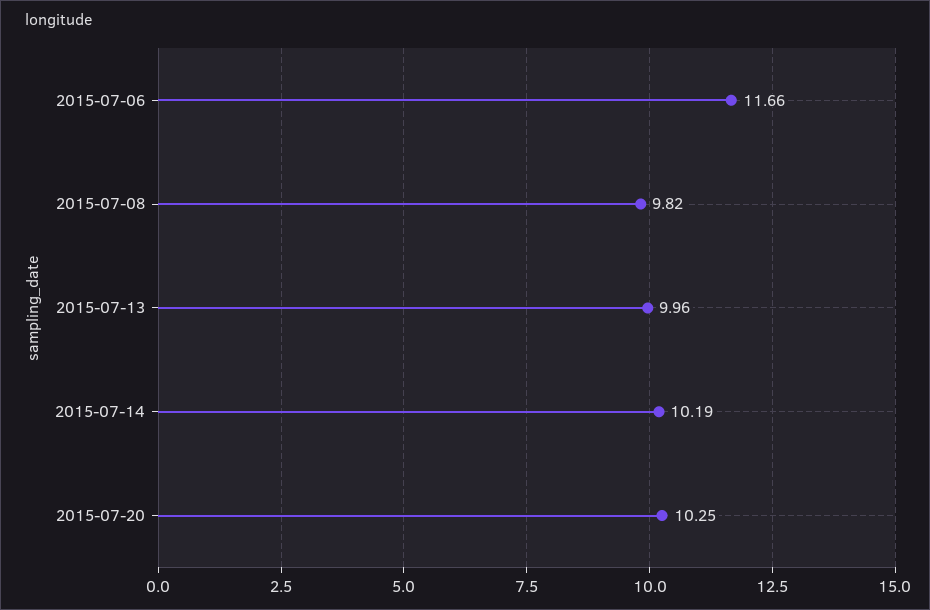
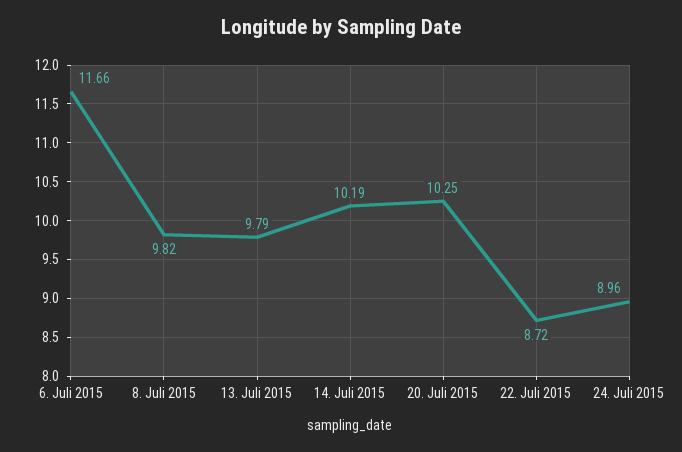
2015-07-13: 9.96 -> 9.79
22. Juli 2015: none -> 8.72
24. Juli 2015: none -> 8.96

